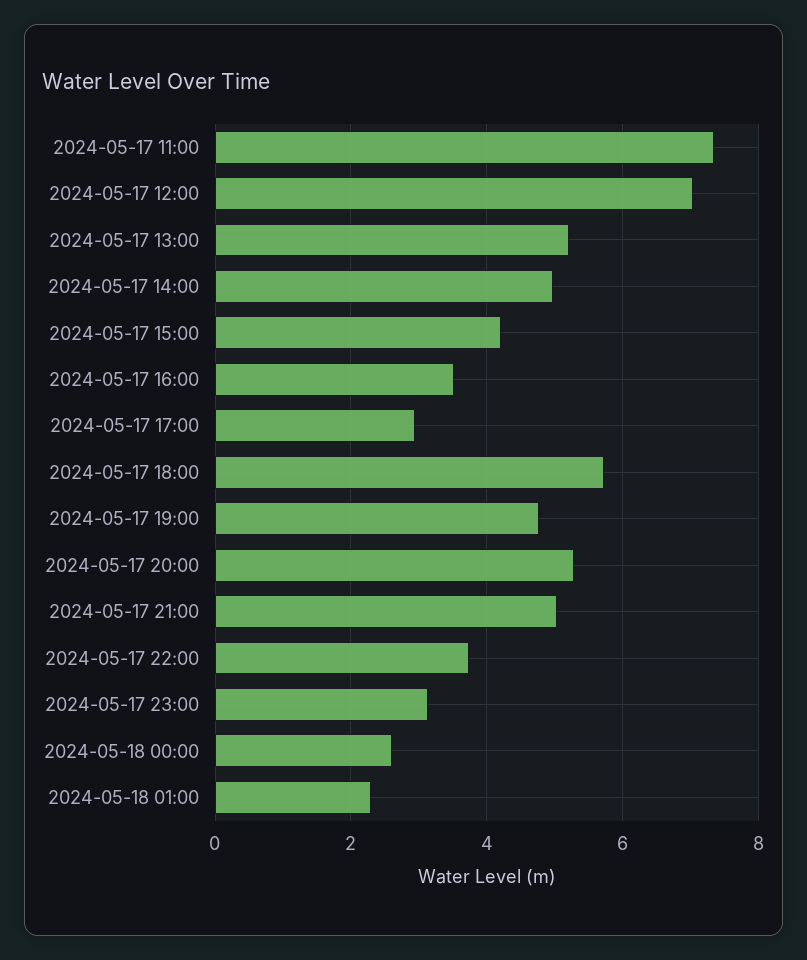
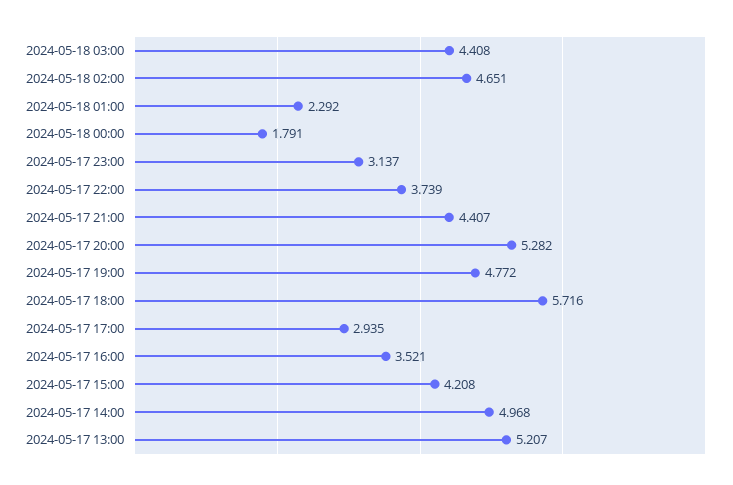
2024-05-17 11:00: 7.4 -> none
2024-05-17 12:00: 7 -> none
2024-05-17 21:00: 5 -> 4.407
2024-05-18 00:00: 2.6 -> 1.791
2024-05-18 03:00: none -> 4.408
2024-05-18 02:00: none -> 4.651

